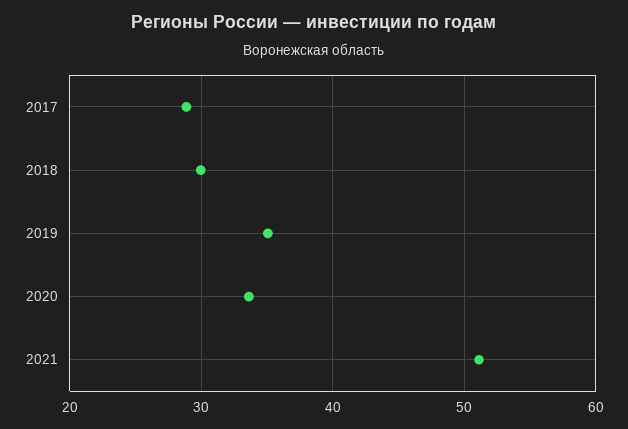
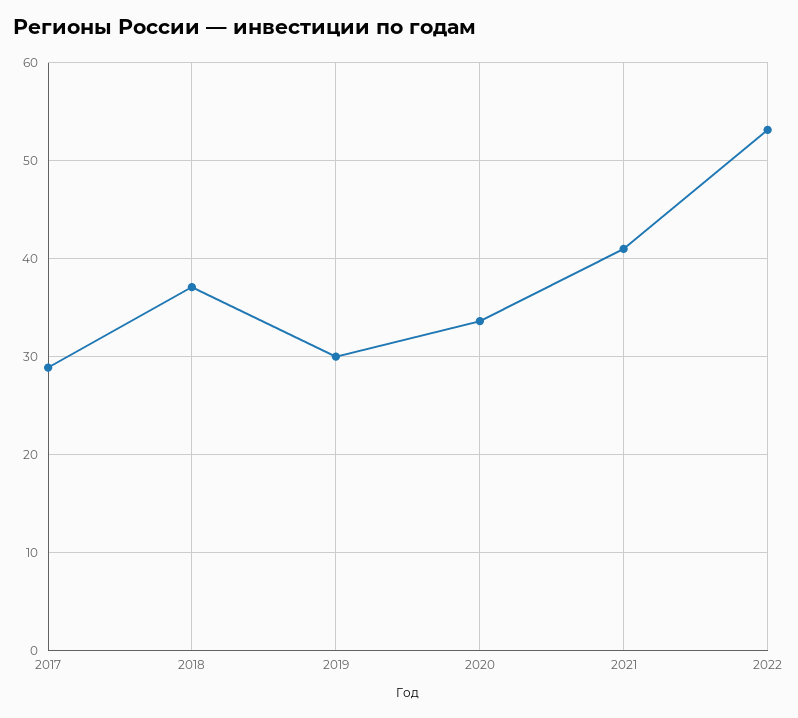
2018: 30 -> 37
2019: 35 -> 30
2021: 51 -> 41
2022: none -> 53

